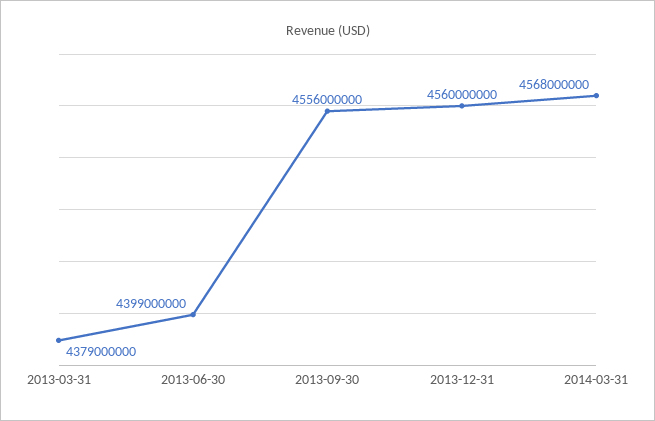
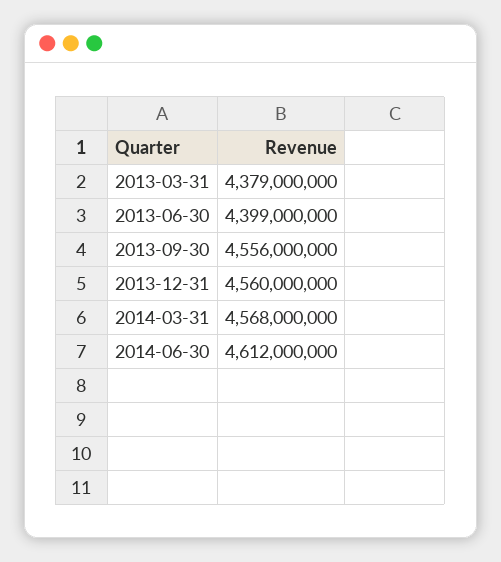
2014-06-30: none -> 4612000000

